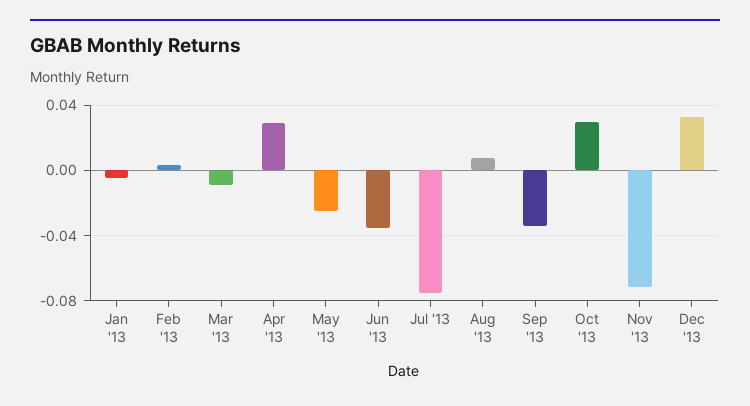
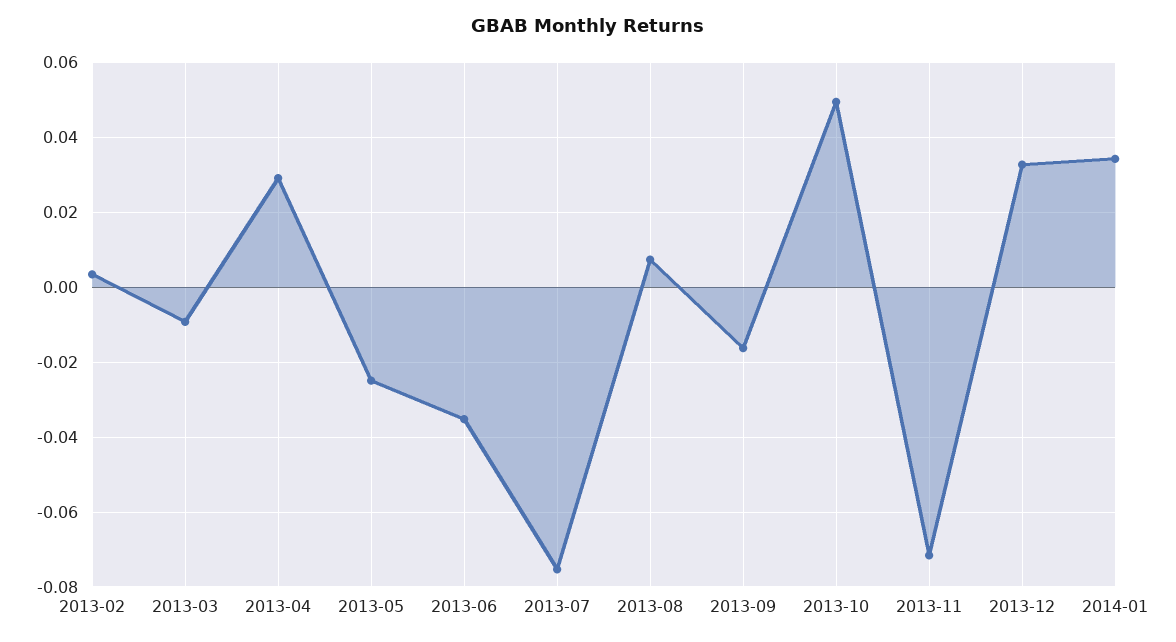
Jan '13: -0.005 -> none
Sep '13: -0.035 -> -0.016
Oct '13: 0.03 -> 0.05
2014-01: none -> 0.034

